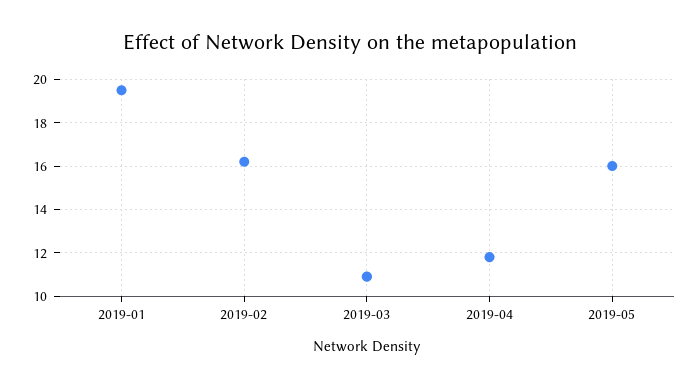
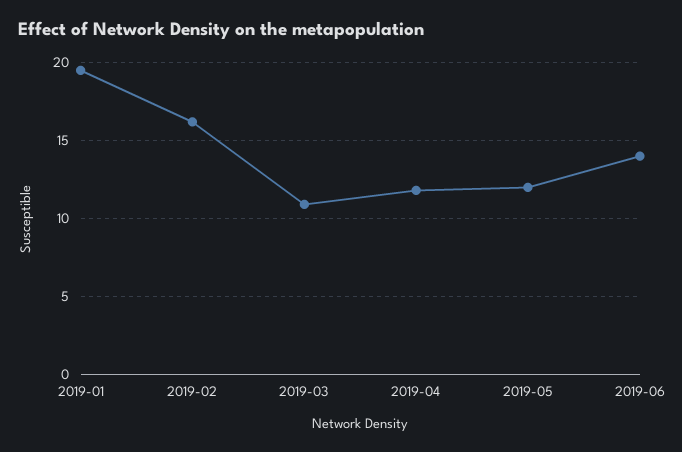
2019-05: 16 -> 12
2019-06: none -> 14

